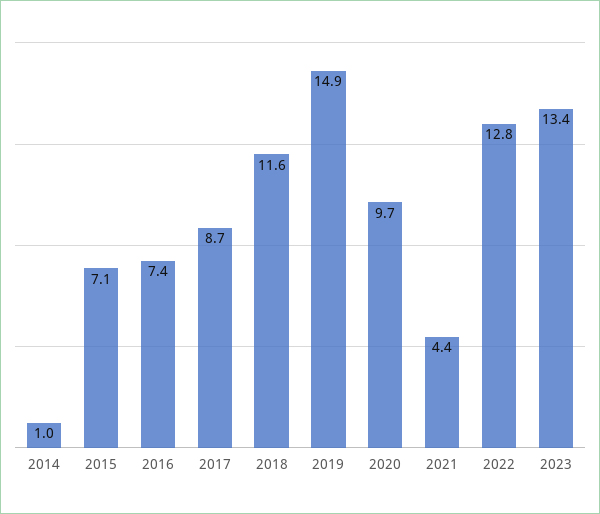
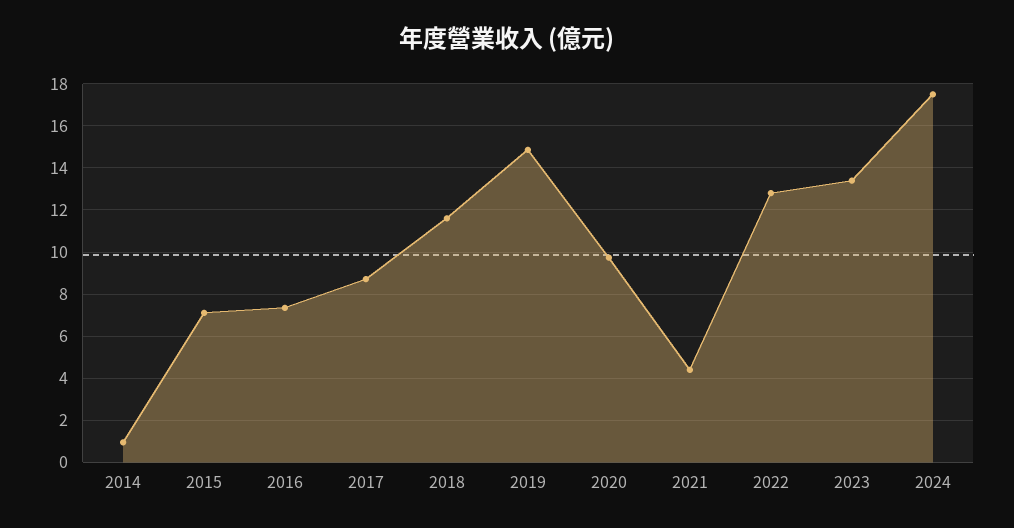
2024: none -> 17.5

